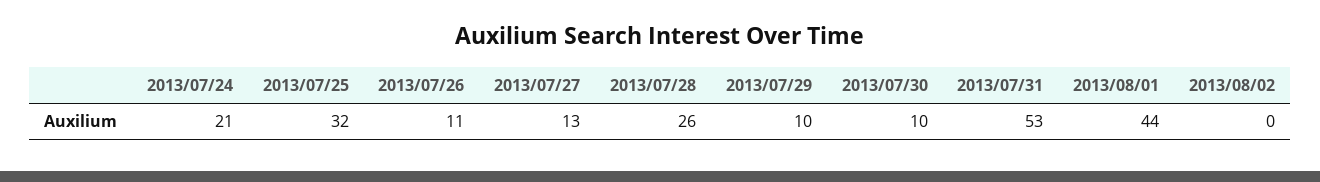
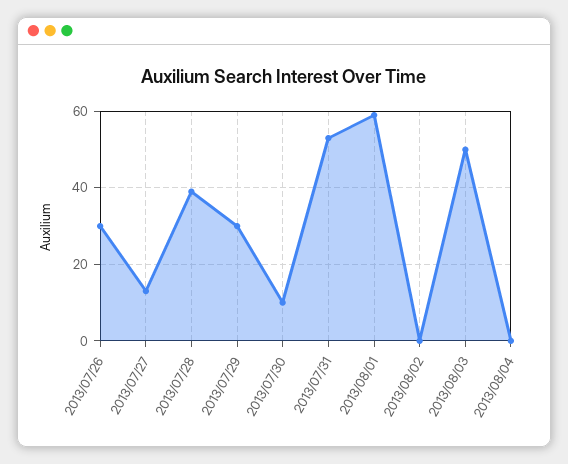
2013/07/24: 21 -> none
2013/07/25: 32 -> none
2013/07/26: 11 -> 30
2013/07/28: 26 -> 40
2013/07/29: 10 -> 30
2013/08/01: 44 -> 60
2013/08/03: none -> 50
2013/08/04: none -> 0

